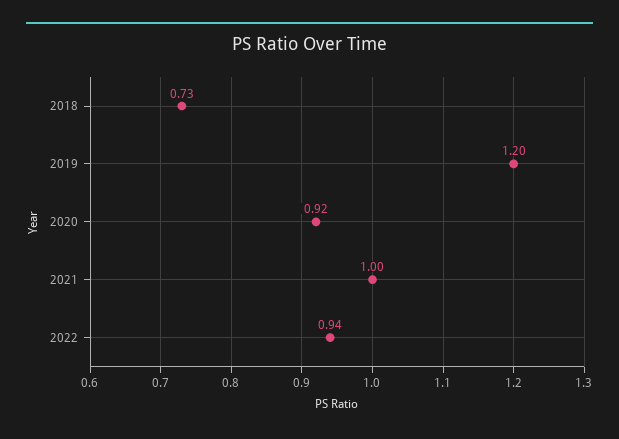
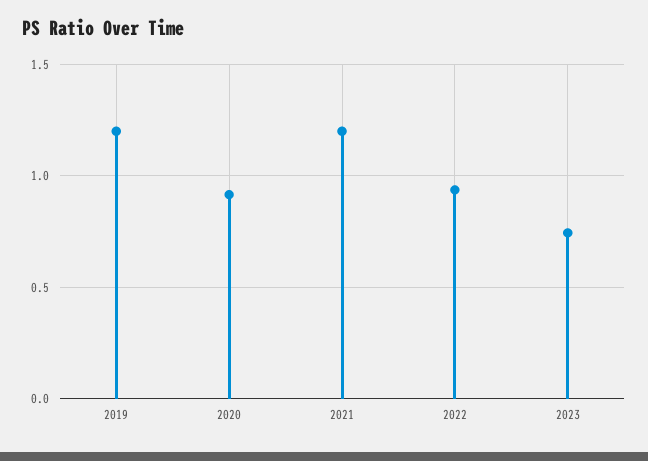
2018: 0.73 -> none
2021: 1 -> 1.2
2023: none -> 0.75

